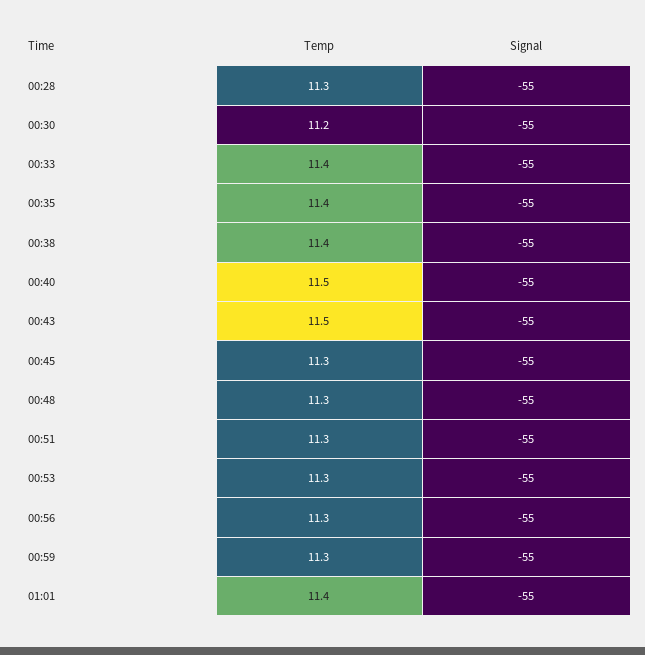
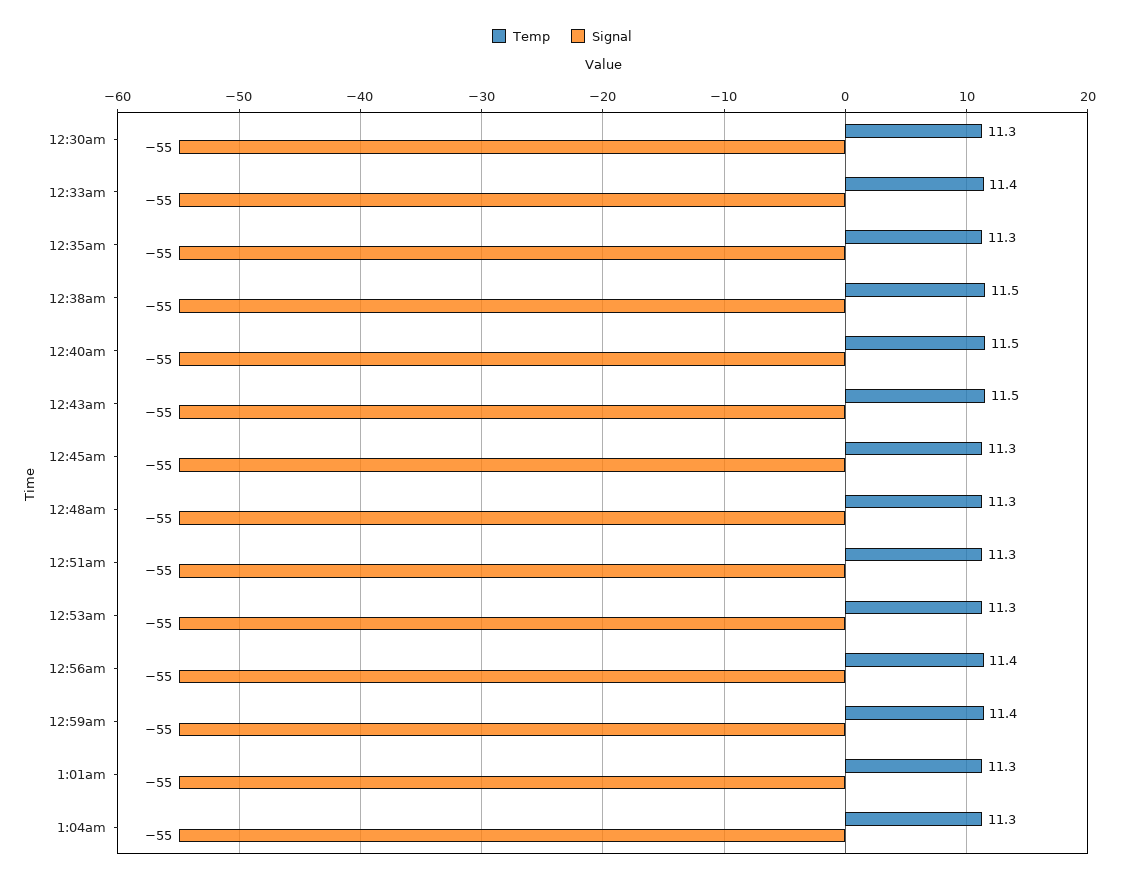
Temp, 00:28: 11.3 -> none
Signal, 00:28: -55 -> none
Temp, 00:30: 11.2 -> 11.3
Temp, 00:35: 11.4 -> 11.3
Temp, 00:38: 11.4 -> 11.5
Temp, 00:56: 11.3 -> 11.4
Temp, 00:59: 11.3 -> 11.4
Temp, 01:01: 11.4 -> 11.3
Temp, 1:04am: none -> 11.3
Signal, 1:04am: none -> -55

